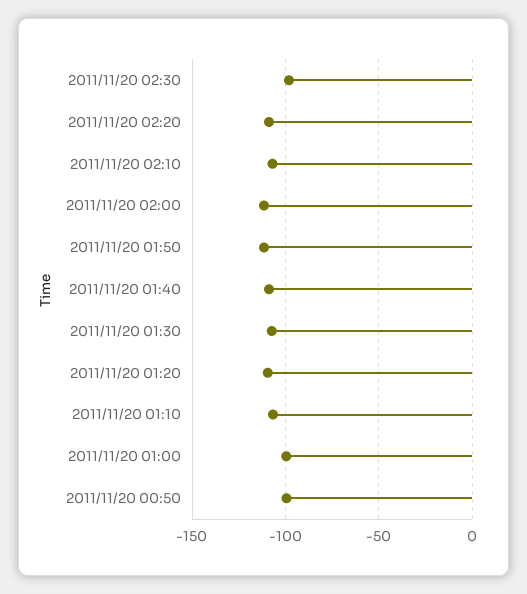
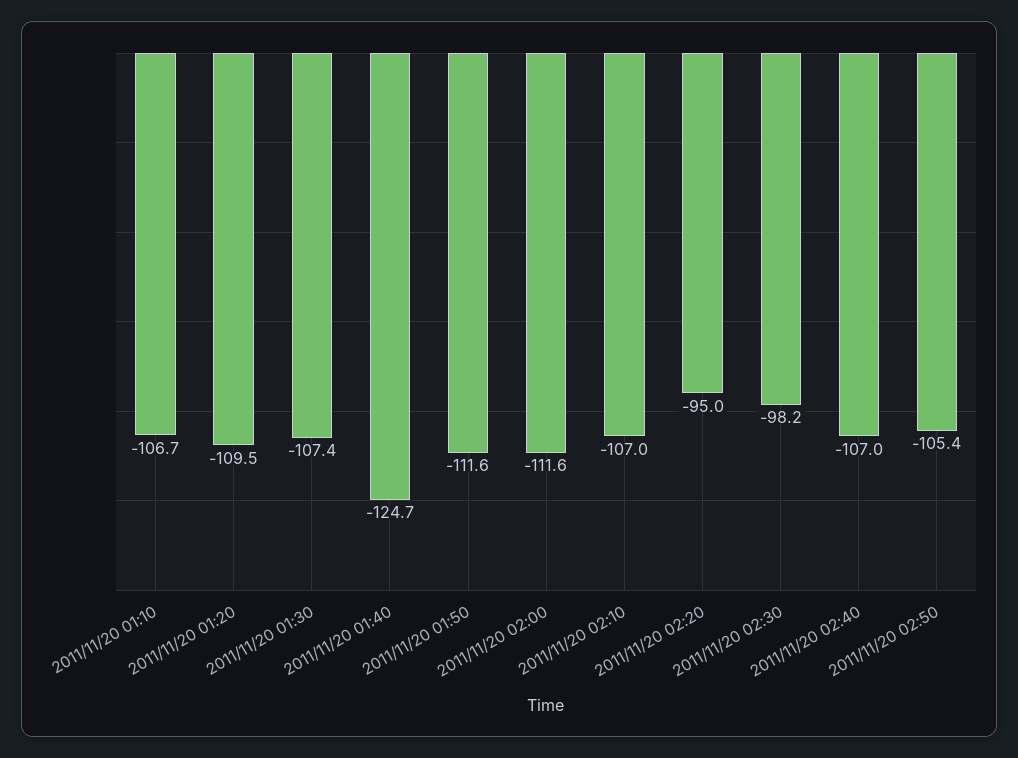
2011/11/20 02:20: -110 -> -95
2011/11/20 01:40: -110 -> -124.7
2011/11/20 01:00: -100 -> none
2011/11/20 00:50: -100 -> none
2011/11/20 02:40: none -> -107
2011/11/20 02:50: none -> -105.4

